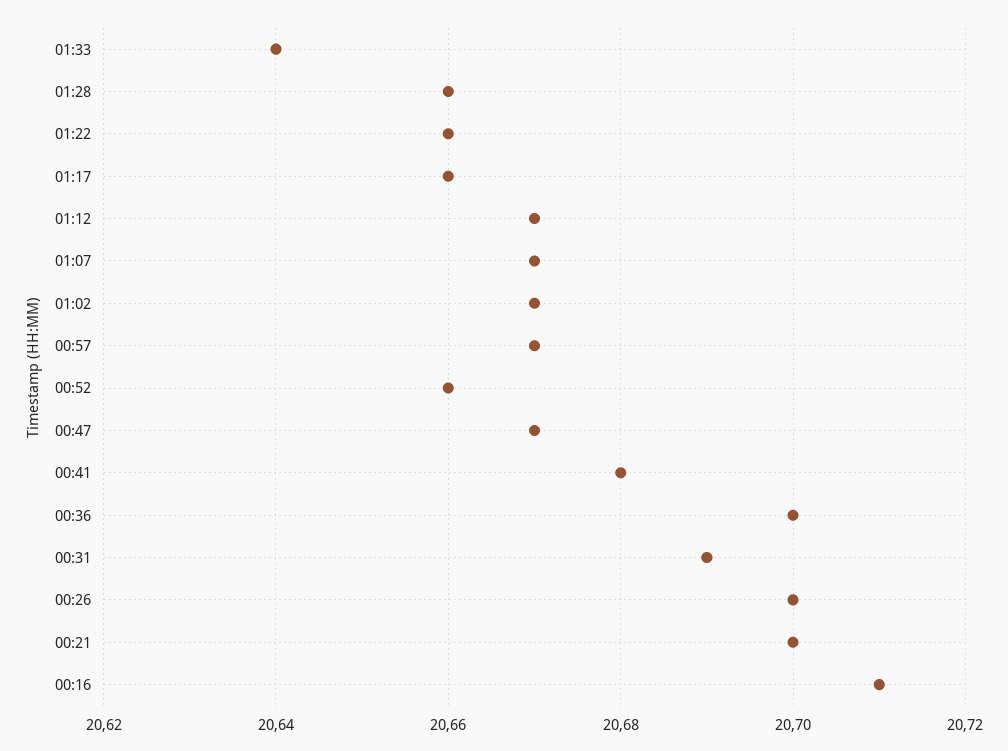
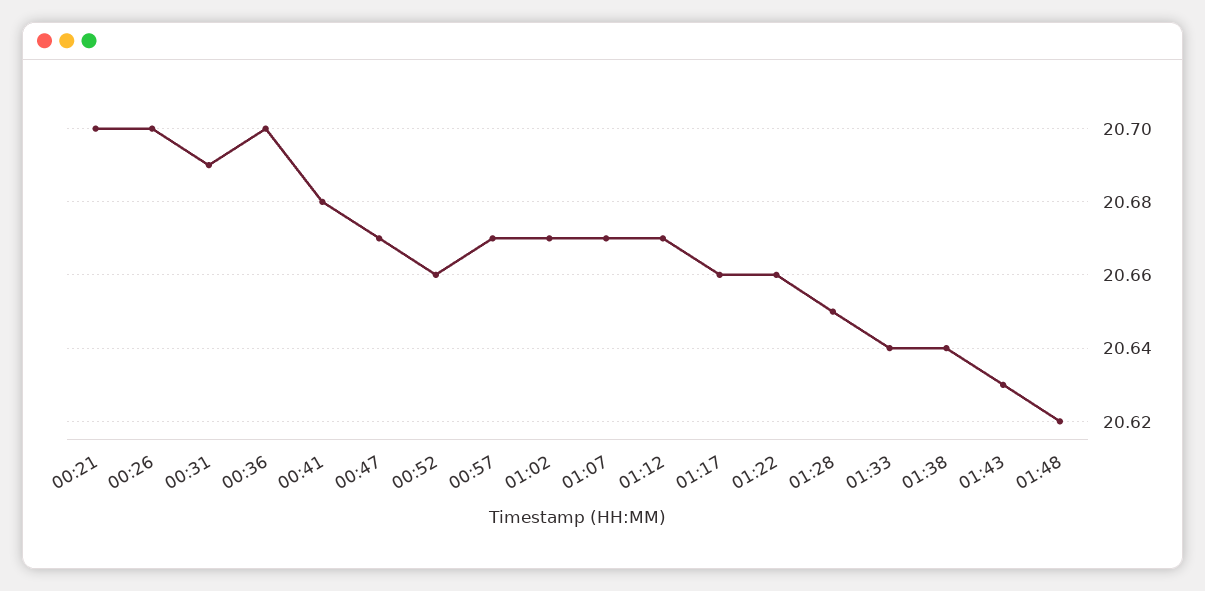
01:28: 20.66 -> 20.65
00:16: 20.71 -> none
01:38: none -> 20.64
01:43: none -> 20.63
01:48: none -> 20.62

